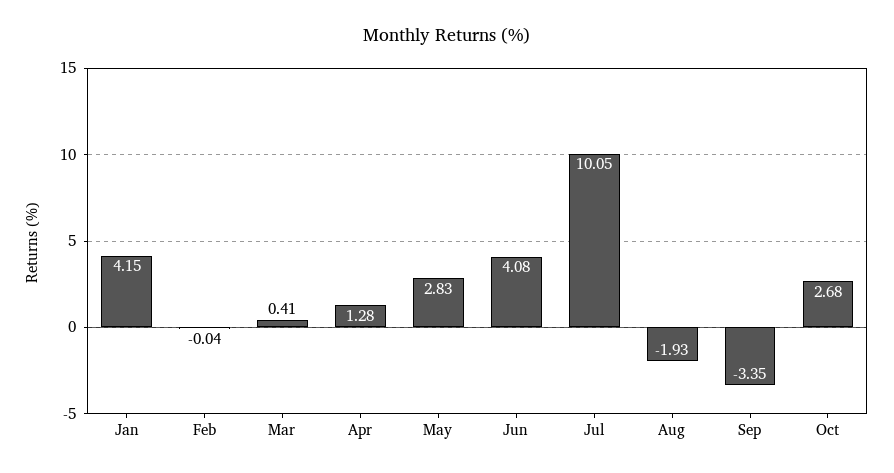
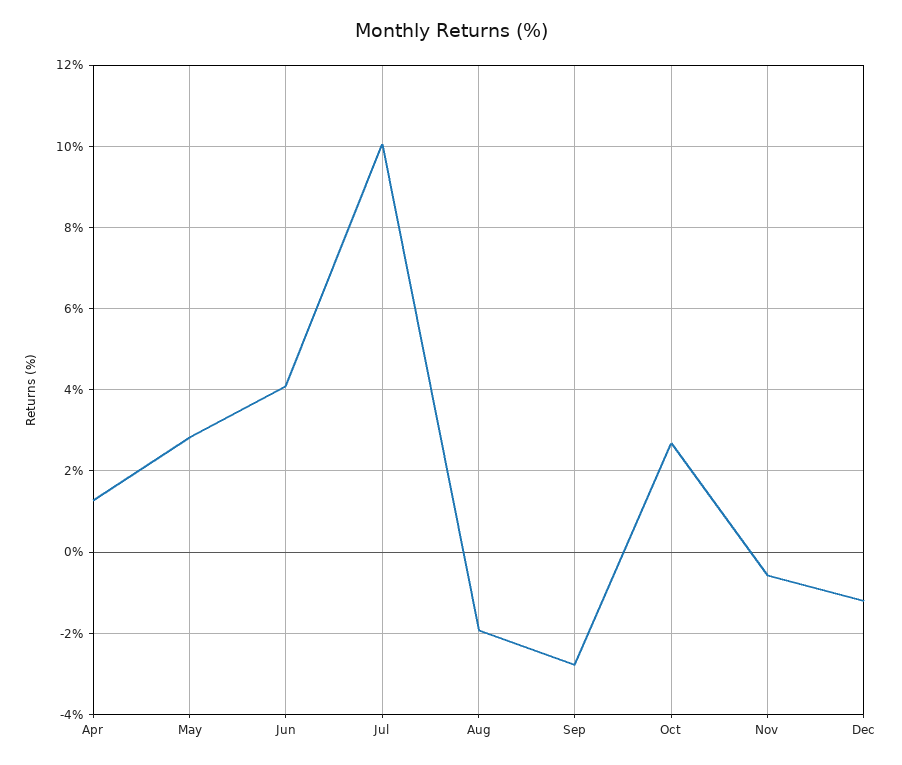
Jan: 4.15 -> none
Feb: -0.04 -> none
Mar: 0.41 -> none
Sep: -3.35 -> -2.8
Nov: none -> -0.6
Dec: none -> -1.2

